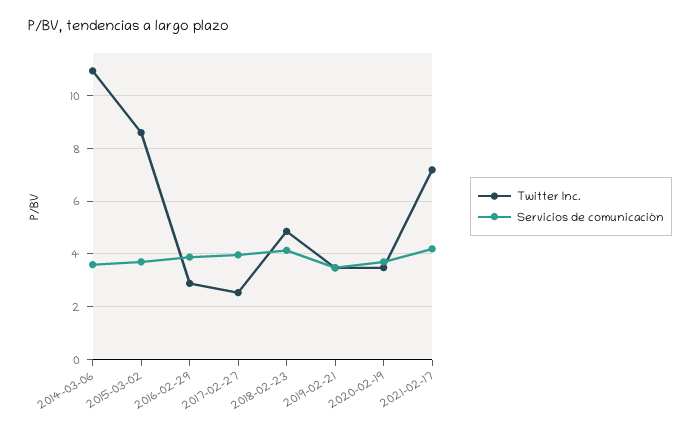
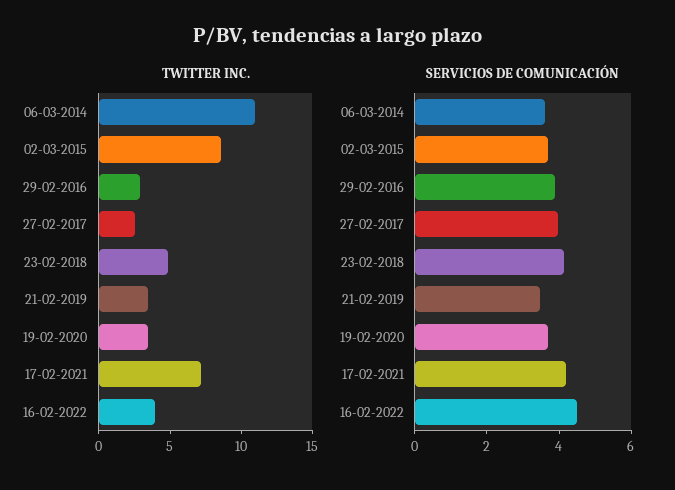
Twitter Inc., 16-02-2022: none -> 4
Servicios de comunicación, 16-02-2022: none -> 4.5

